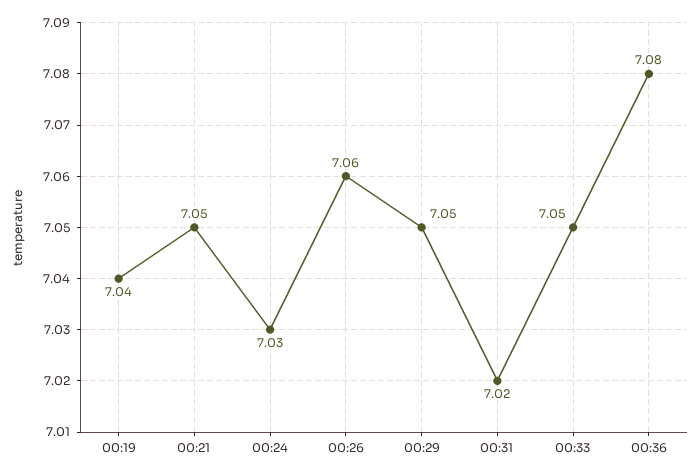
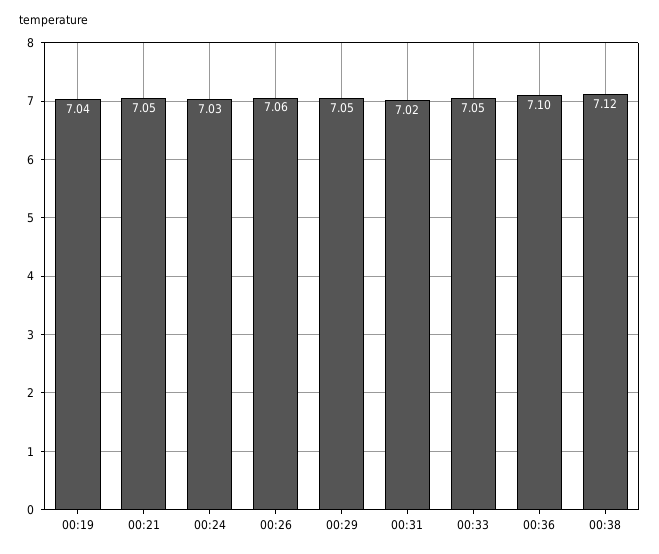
00:36: 7.08 -> 7.1
00:38: none -> 7.12

